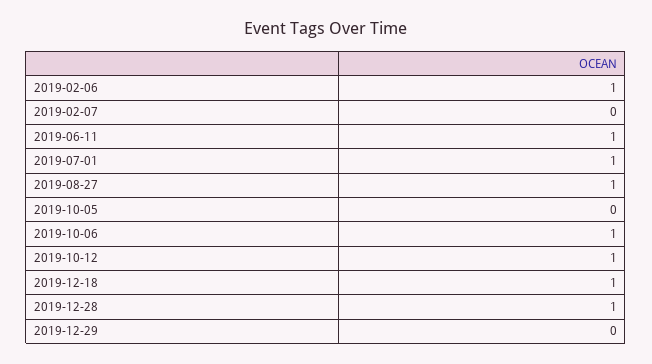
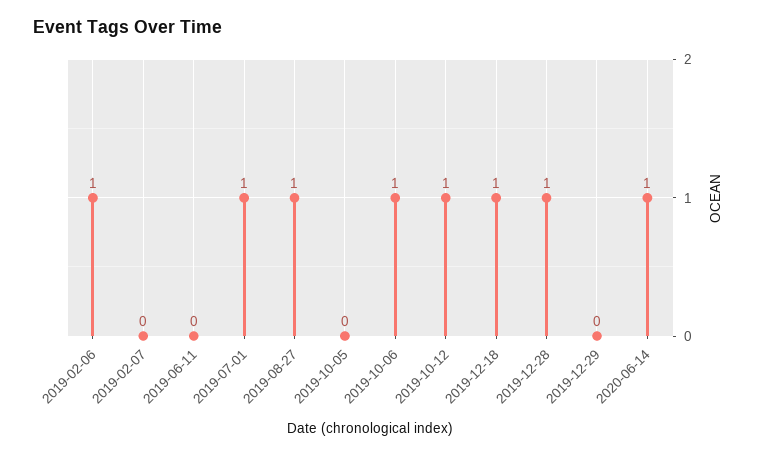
2019-06-11: 1 -> 0
2020-06-14: none -> 1

